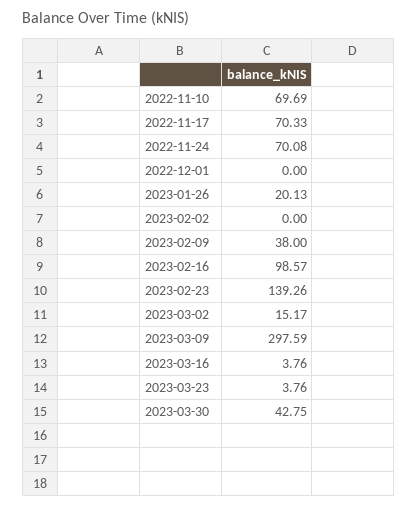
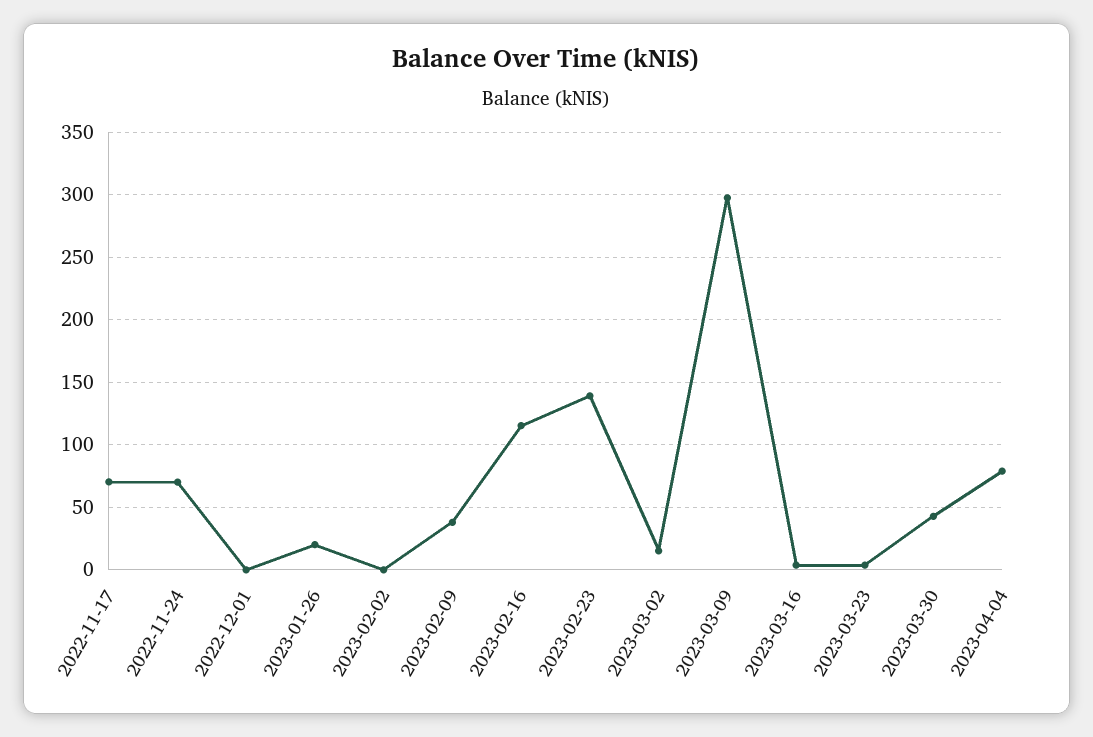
2022-11-10: 69.69 -> none
2023-02-16: 98.57 -> 115
2023-04-04: none -> 80

